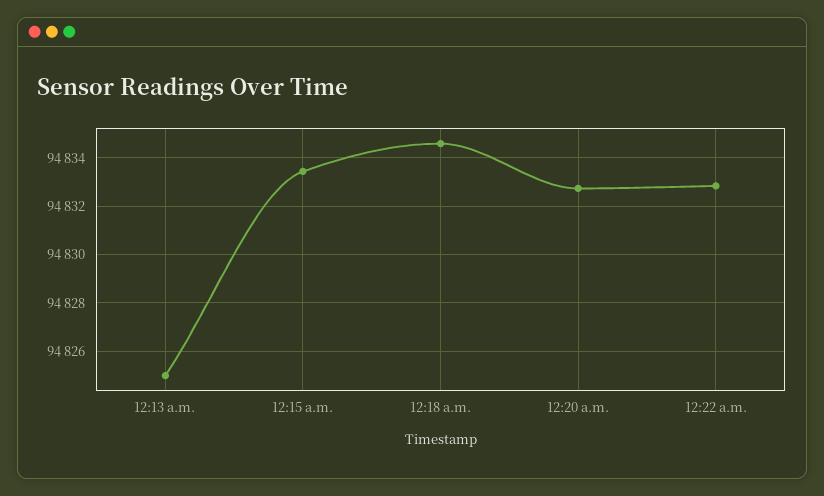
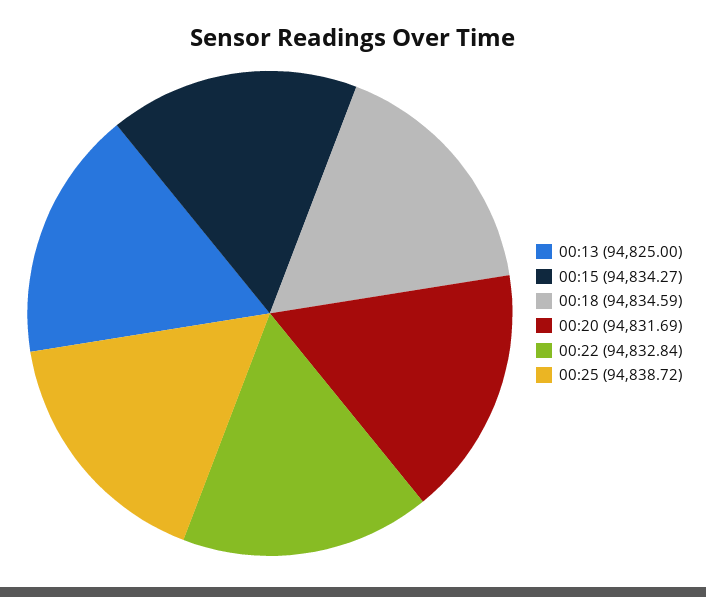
12:15 a.m.: 94833.5 -> 94834.27
12:20 a.m.: 94832.75 -> 94831.69
00:25: none -> 94838.72

